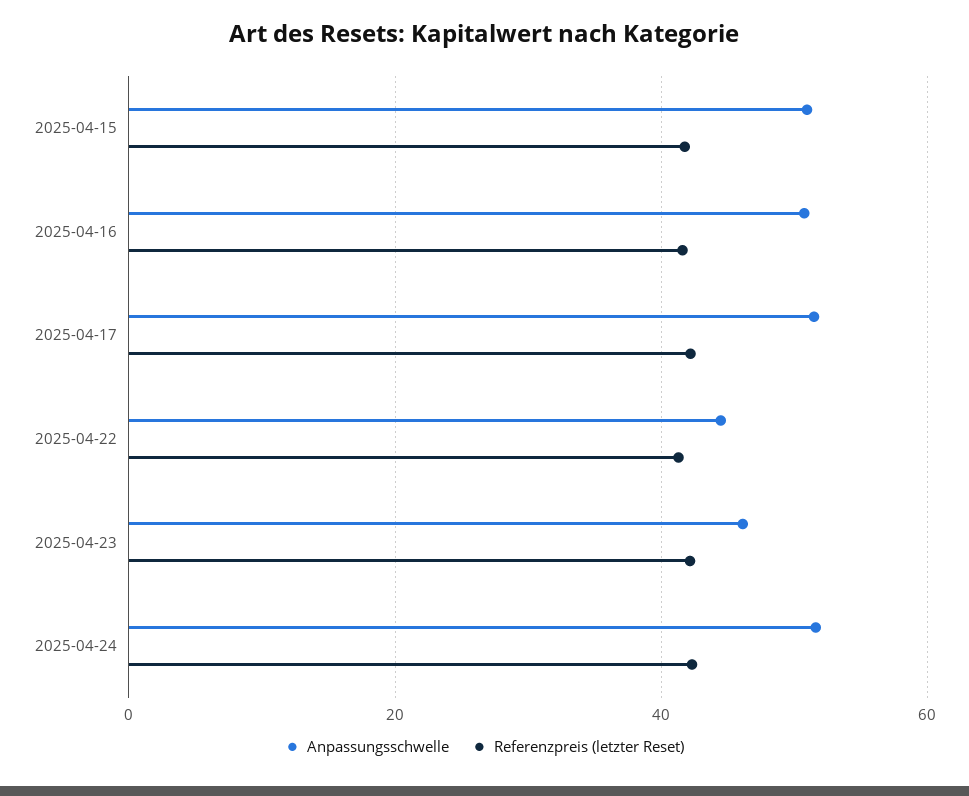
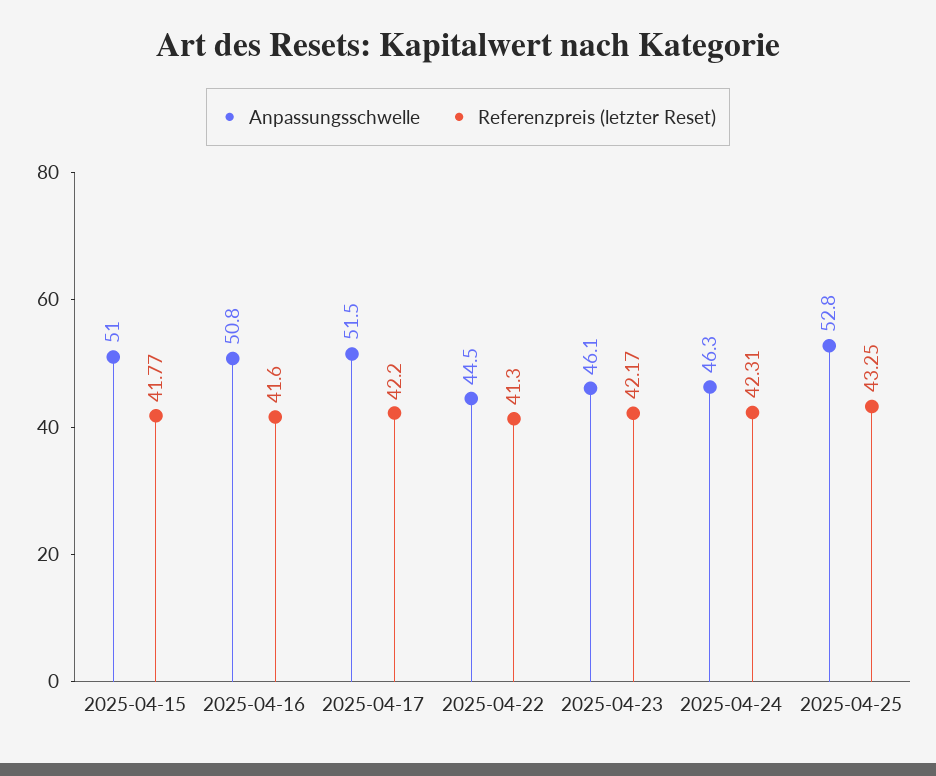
Anpassungsschwelle, 2025-04-24: 52 -> 46.3
Anpassungsschwelle, 2025-04-25: none -> 52.8
Referenzpreis (letzter Reset), 2025-04-25: none -> 43.25

